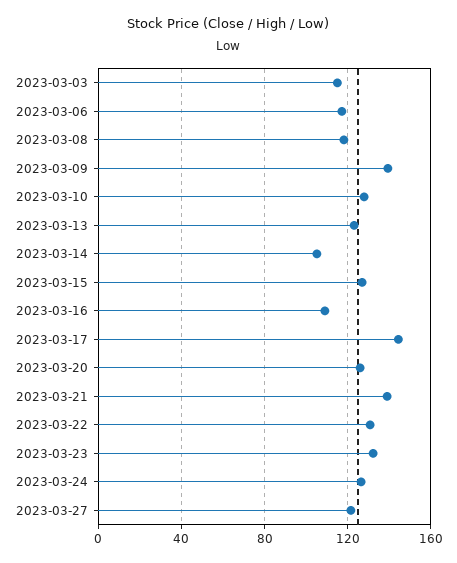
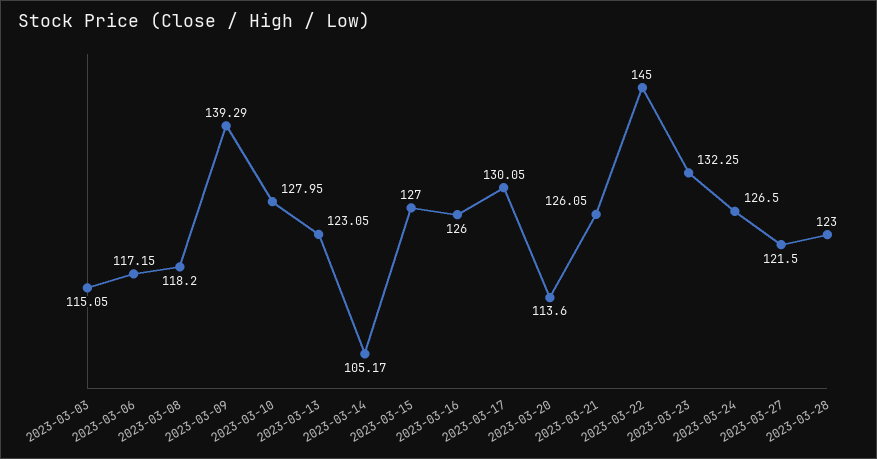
2023-03-16: 110 -> 126
2023-03-17: 145 -> 130.05
2023-03-20: 125 -> 113.6
2023-03-21: 140 -> 126.05
2023-03-22: 130 -> 145
2023-03-28: none -> 123

